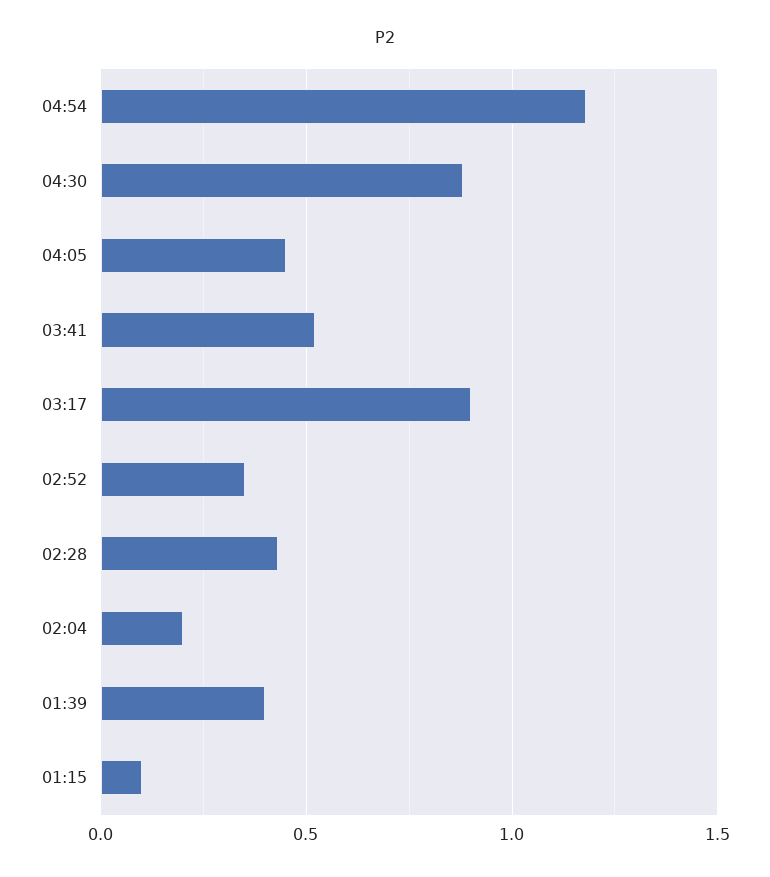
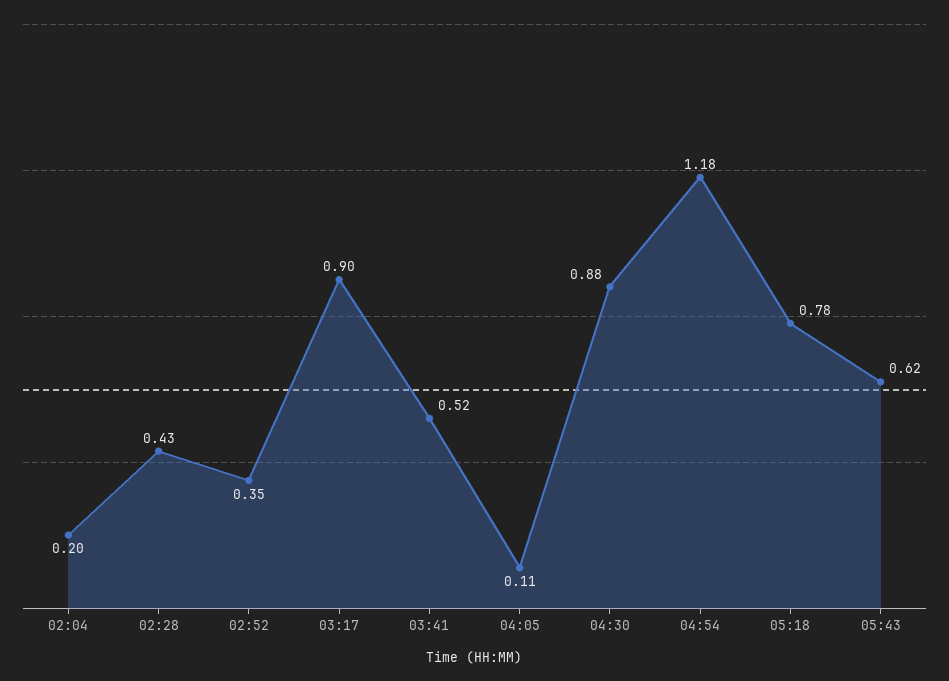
04:05: 0.45 -> 0.11
01:39: 0.4 -> none
01:15: 0.1 -> none
05:18: none -> 0.78
05:43: none -> 0.62

